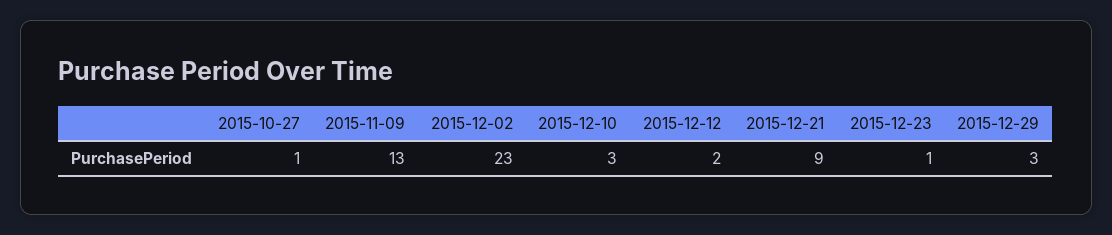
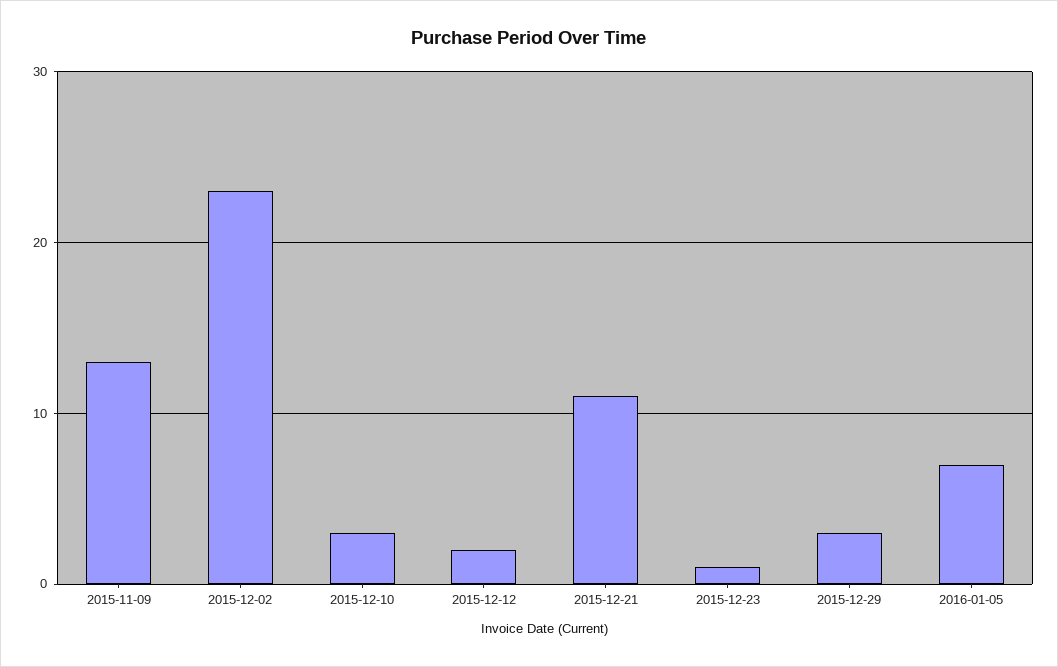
2015-10-27: 1 -> none
2015-12-21: 9 -> 11
2016-01-05: none -> 7

